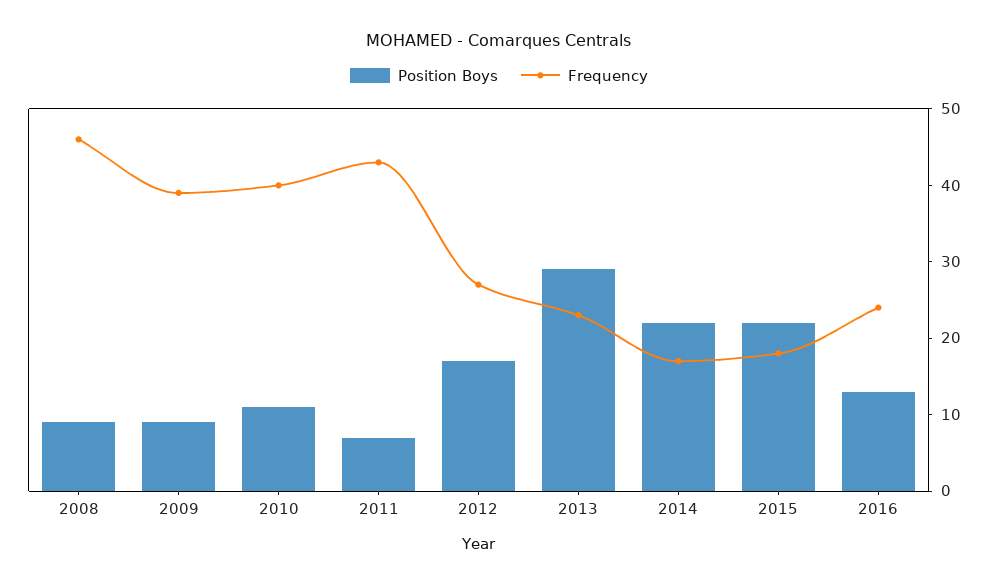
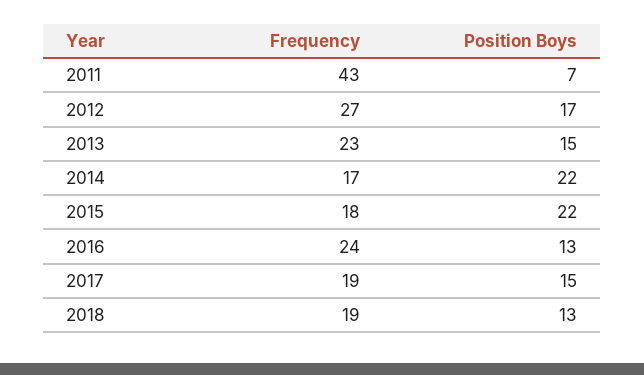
Position Boys, 2008: 10 -> none
Frequency, 2008: 45 -> none
Position Boys, 2009: 10 -> none
Frequency, 2009: 40 -> none
Position Boys, 2010: 10 -> none
Frequency, 2010: 40 -> none
Position Boys, 2013: 30 -> 15
Frequency, 2017: none -> 19
Position Boys, 2017: none -> 15
Frequency, 2018: none -> 19
Position Boys, 2018: none -> 13

